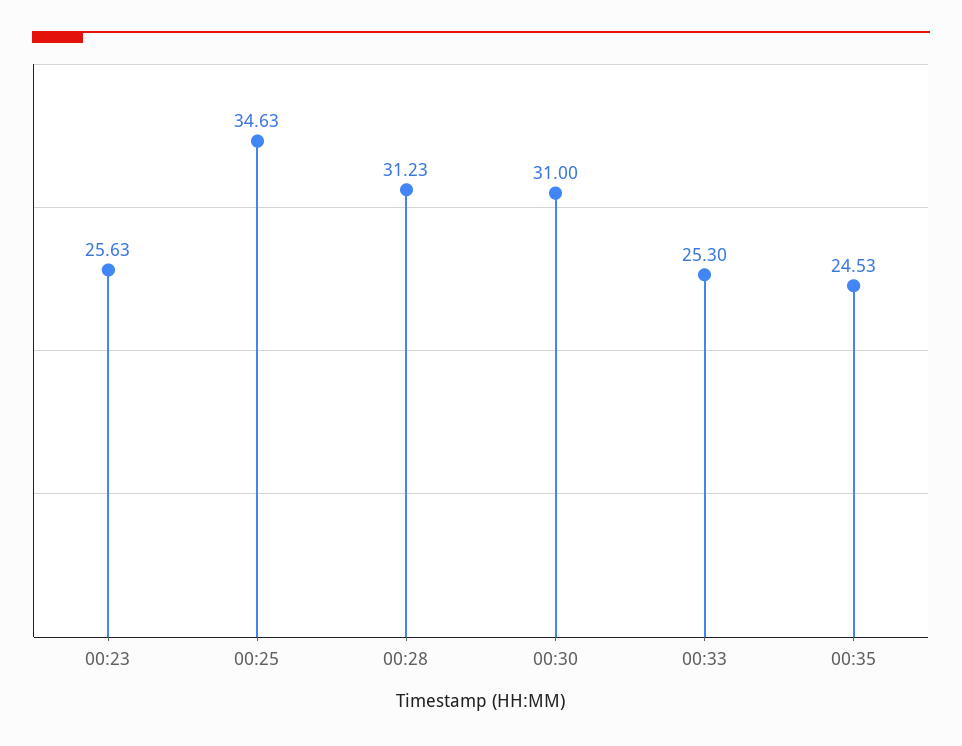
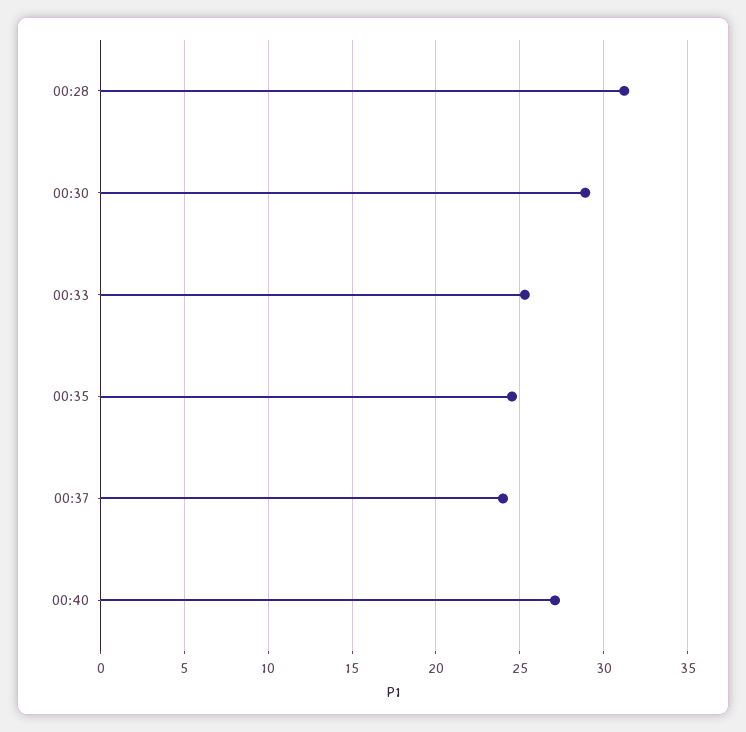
00:23: 25.63 -> none
00:25: 34.63 -> none
00:30: 31 -> 29
00:37: none -> 24
00:40: none -> 27

